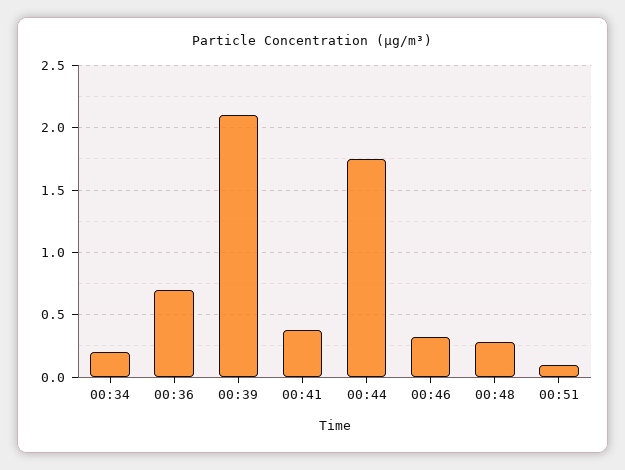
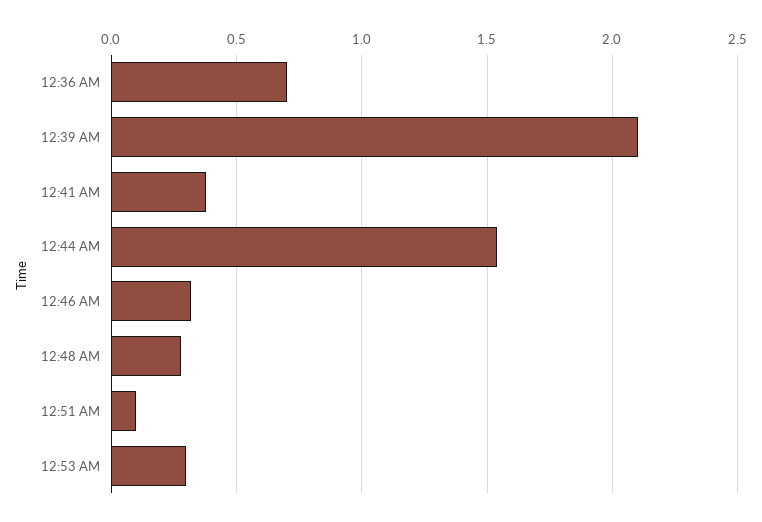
00:34: 0.2 -> none
00:44: 1.75 -> 1.55
12:53 AM: none -> 0.3

